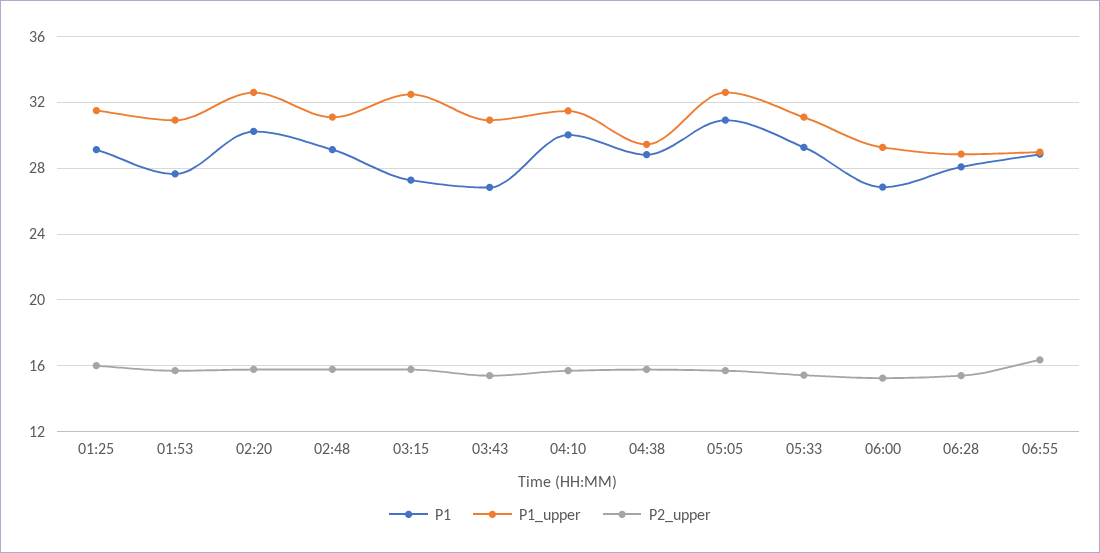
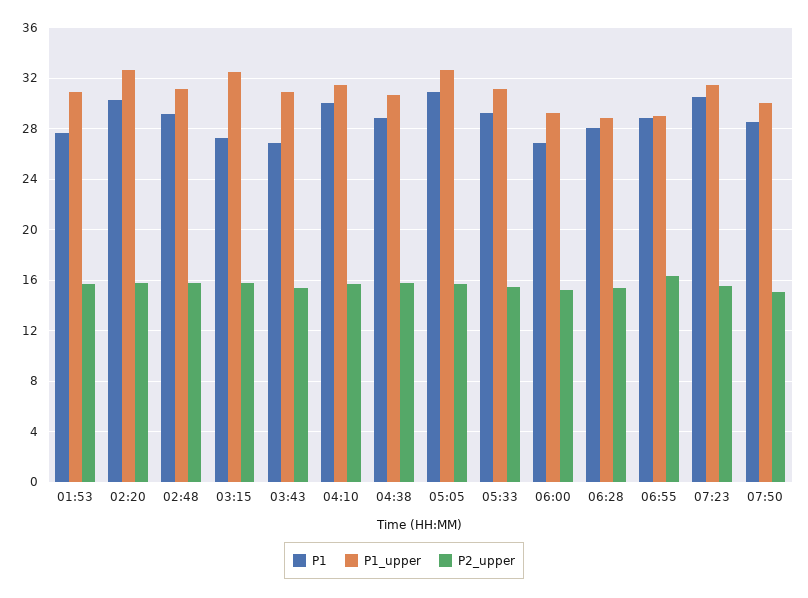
P1, 01:25: 29 -> none
P1_upper, 01:25: 31.5 -> none
P2_upper, 01:25: 16 -> none
P1_upper, 04:38: 29.5 -> 30.5
P1, 07:23: none -> 30.5
P1_upper, 07:23: none -> 31.5
P2_upper, 07:23: none -> 15.5
P1, 07:50: none -> 28.5
P1_upper, 07:50: none -> 30
P2_upper, 07:50: none -> 15

